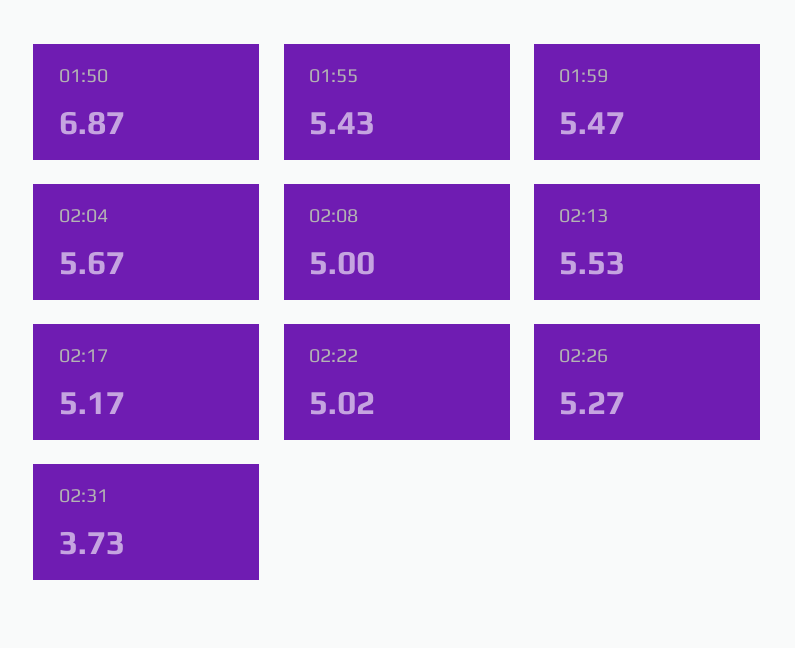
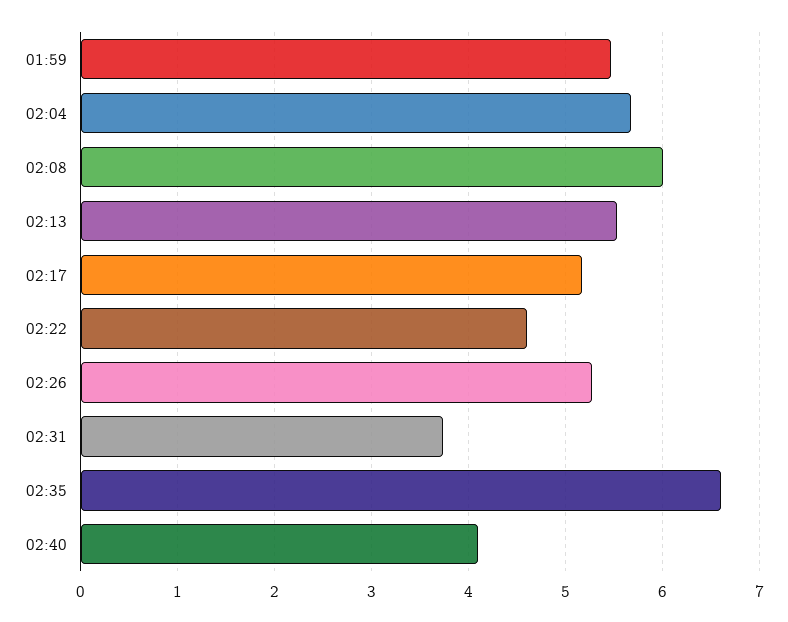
01:50: 6.87 -> none
01:55: 5.43 -> none
02:08: 5 -> 6
02:22: 5.02 -> 4.6
02:35: none -> 6.6
02:40: none -> 4.1

